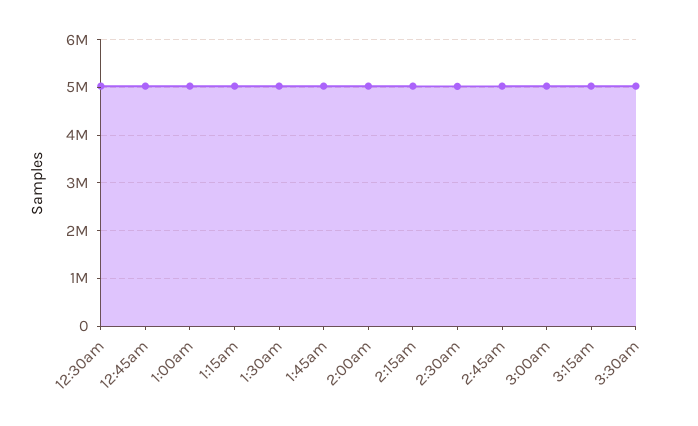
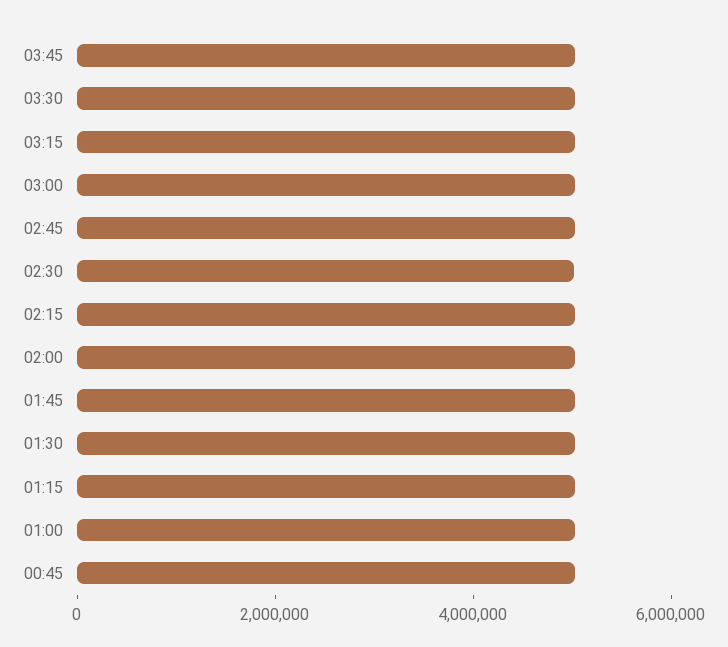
12:30am: 5000000 -> none
03:45: none -> 5000000

